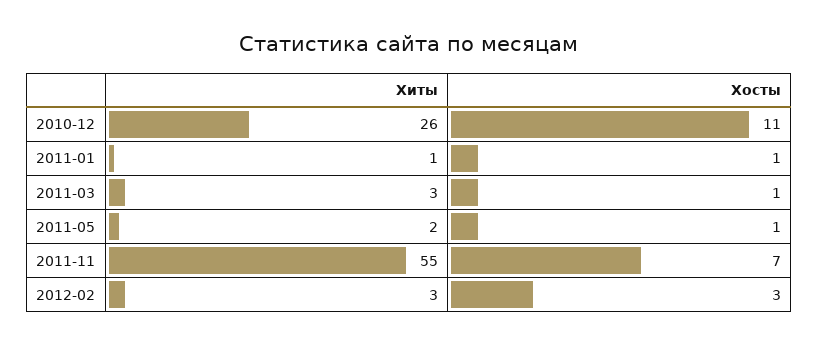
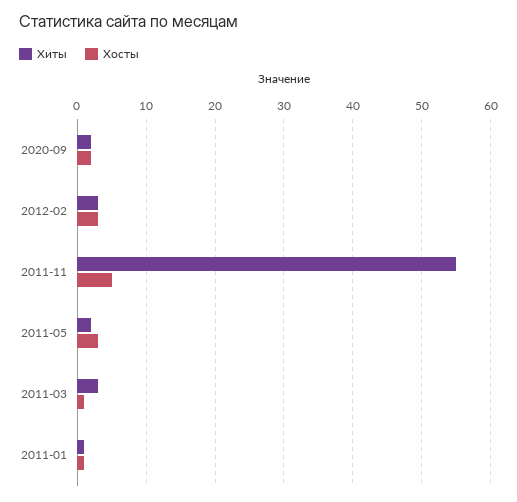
Хиты, 2010-12: 26 -> none
Хосты, 2010-12: 11 -> none
Хосты, 2011-05: 1 -> 3
Хосты, 2011-11: 7 -> 5
Хиты, 2020-09: none -> 2
Хосты, 2020-09: none -> 2

